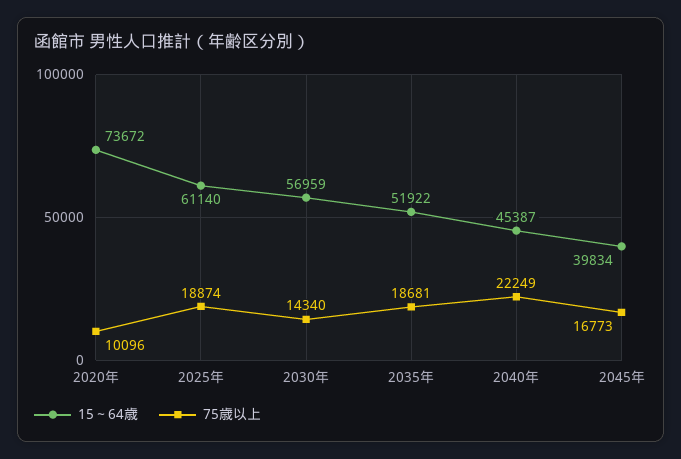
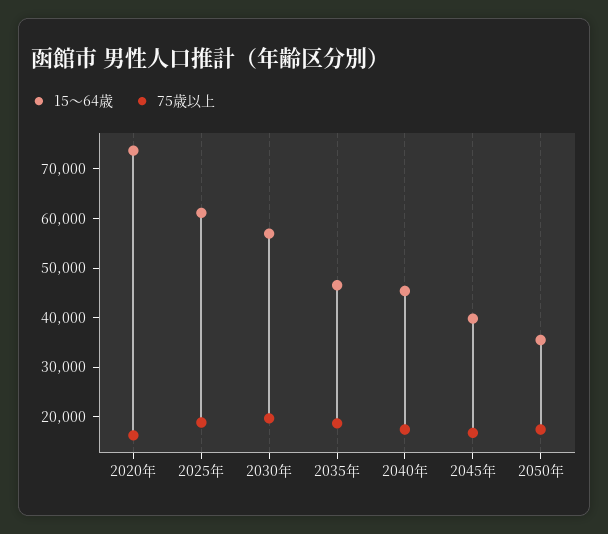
75歳以上, 2020年: 10096 -> 16000
75歳以上, 2030年: 14340 -> 20000
15～64歳, 2035年: 51922 -> 46000
75歳以上, 2040年: 22249 -> 18000
15～64歳, 2050年: none -> 36000
75歳以上, 2050年: none -> 18000

